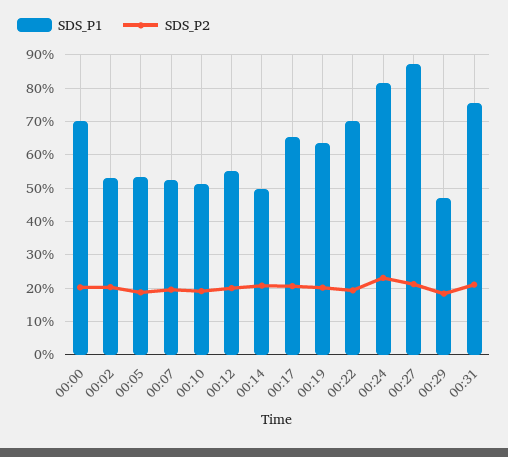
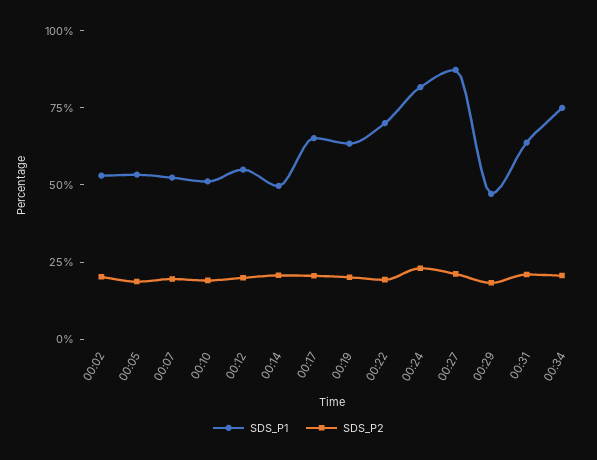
SDS_P1, 00:00: 70 -> none
SDS_P2, 00:00: 20 -> none
SDS_P1, 00:31: 76 -> 65
SDS_P1, 00:34: none -> 75
SDS_P2, 00:34: none -> 20

